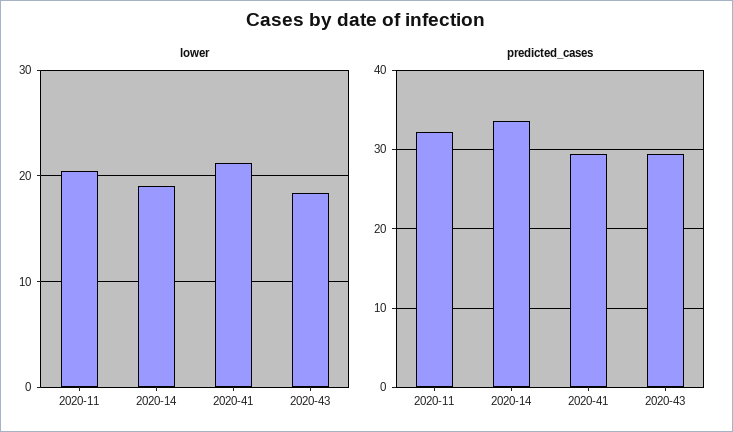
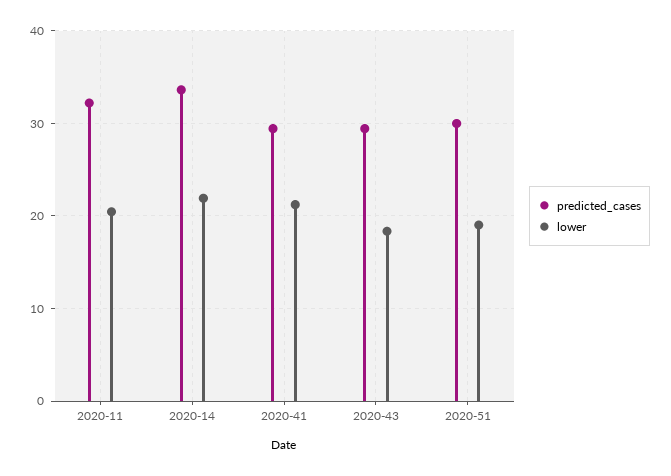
lower, 2020-14: 19 -> 22
predicted_cases, 2020-51: none -> 30
lower, 2020-51: none -> 19

